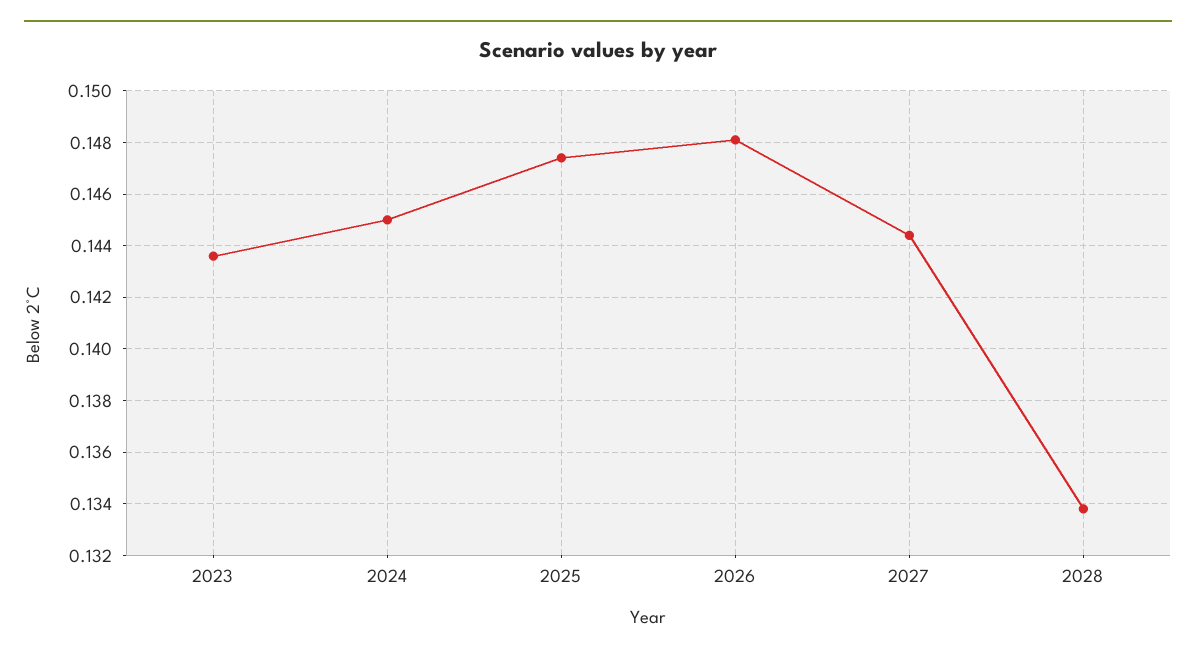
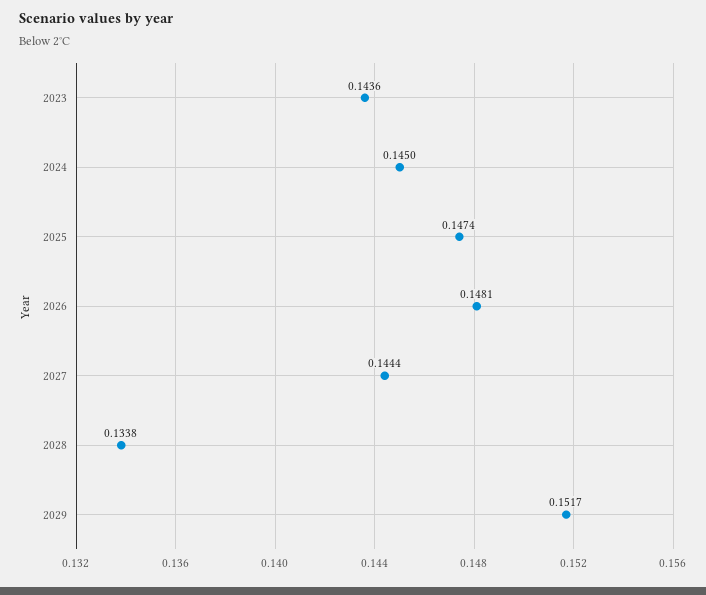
2029: none -> 0.1517

